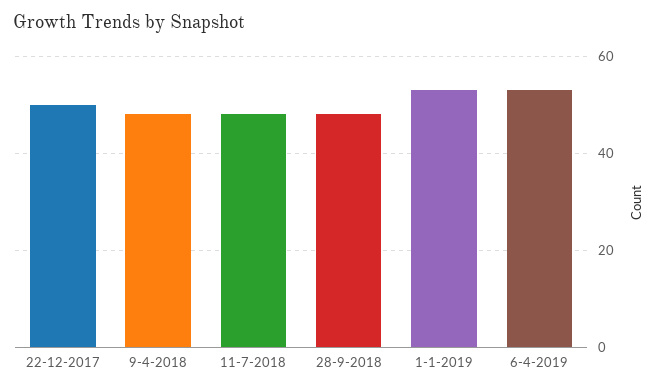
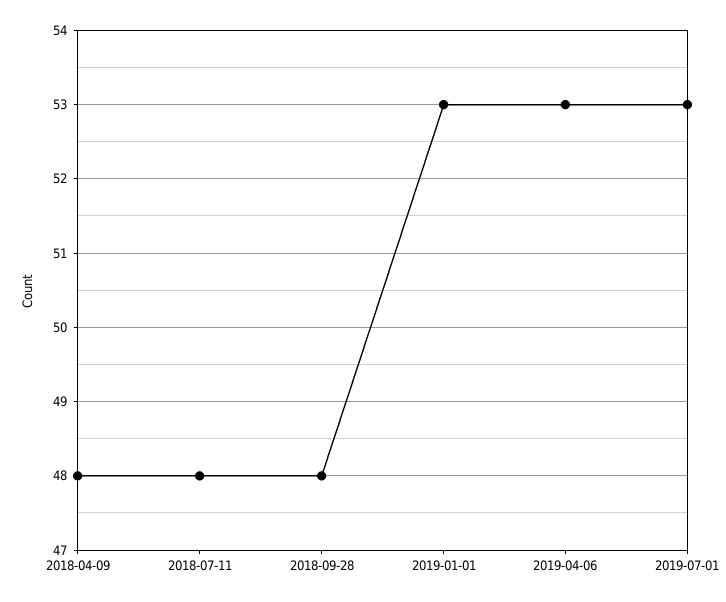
22-12-2017: 50 -> none
2019-07-01: none -> 53

